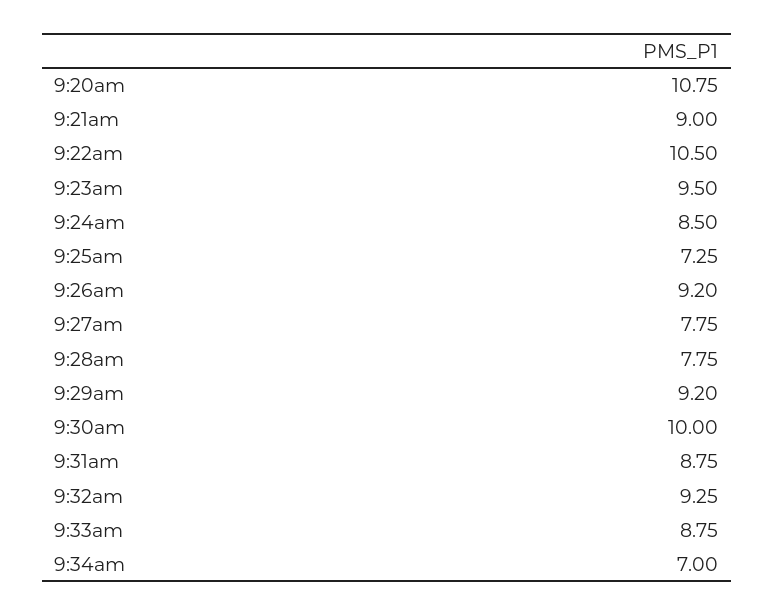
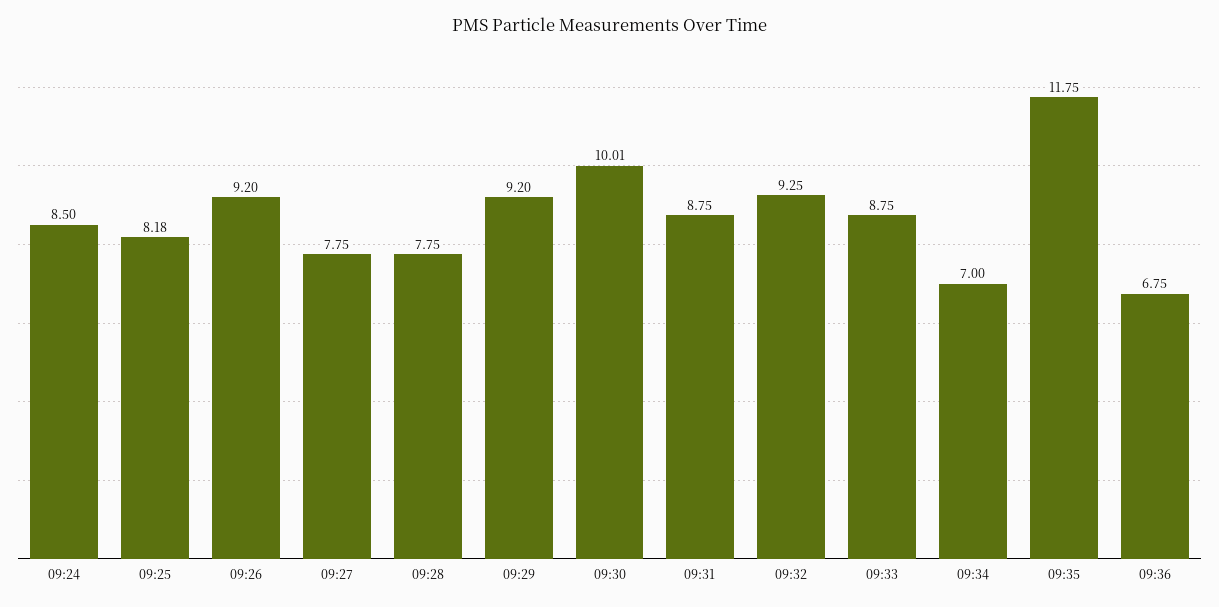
9:20am: 10.75 -> none
9:21am: 9 -> none
9:22am: 10.5 -> none
9:23am: 9.5 -> none
9:25am: 7.25 -> 8.18
9:30am: 10 -> 10.01
09:35: none -> 11.75
09:36: none -> 6.75

